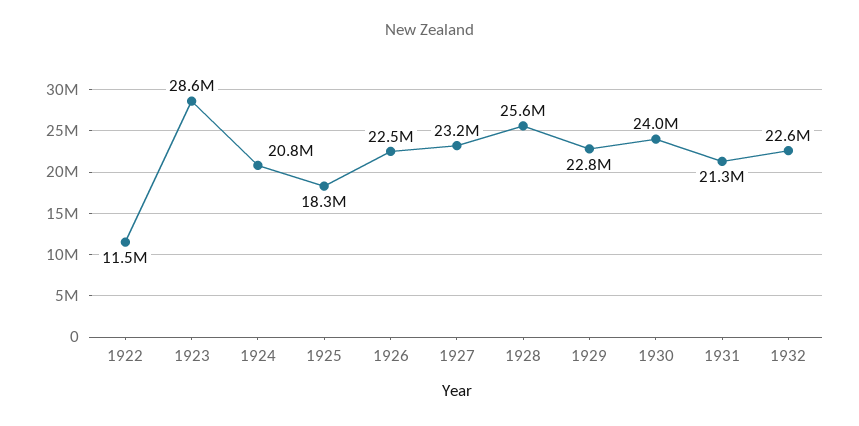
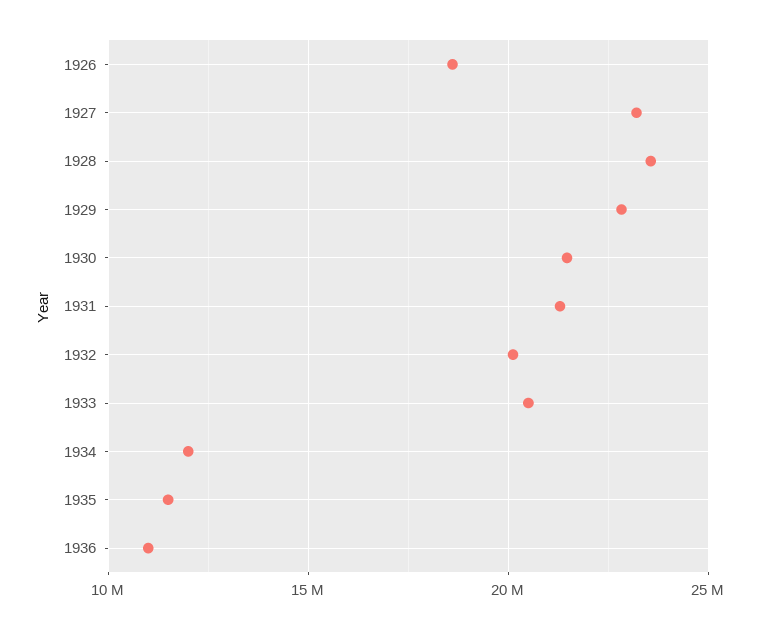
1922: 11500000 -> none
1923: 28600000 -> none
1924: 20800000 -> none
1925: 18300000 -> none
1926: 22500000 -> 18500000
1928: 25600000 -> 23500000
1930: 24000000 -> 21500000
1932: 22600000 -> 20000000
1933: none -> 20500000
1934: none -> 12000000
1935: none -> 11500000
1936: none -> 11000000

